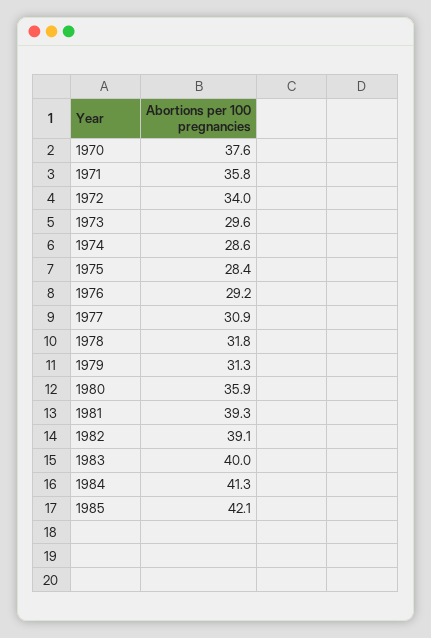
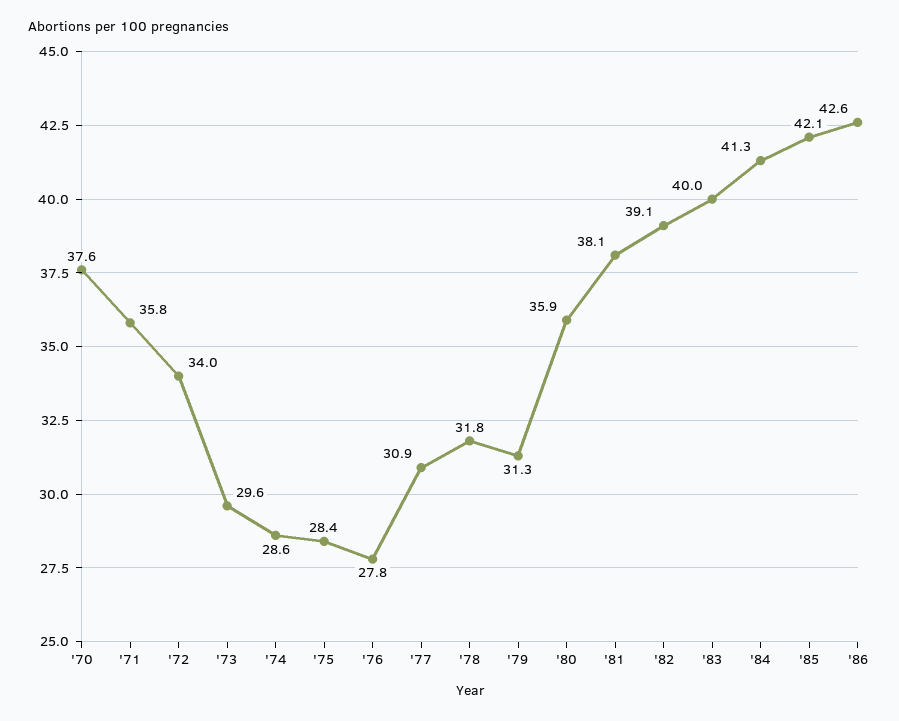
1976: 29.2 -> 27.8
1981: 39.3 -> 38.1
'86: none -> 42.6

